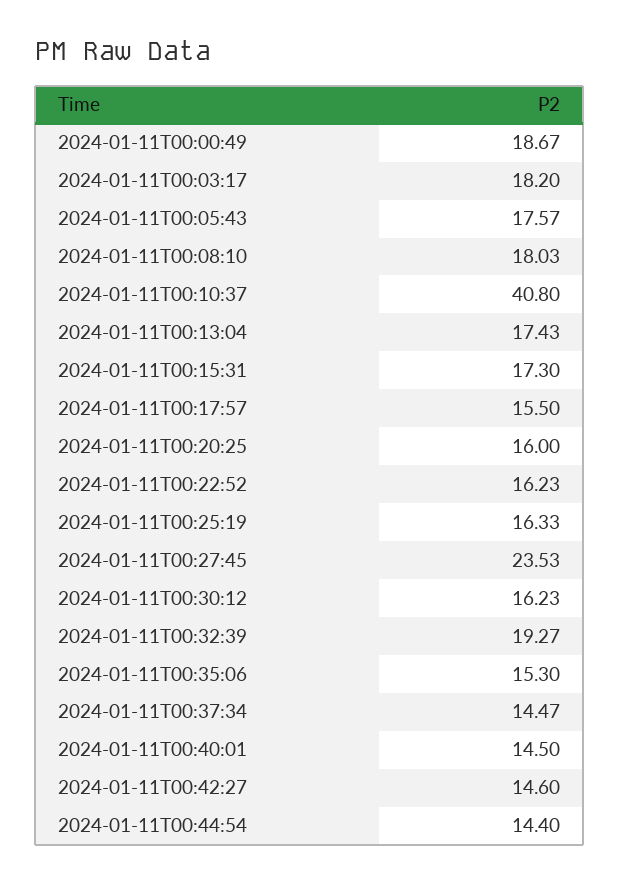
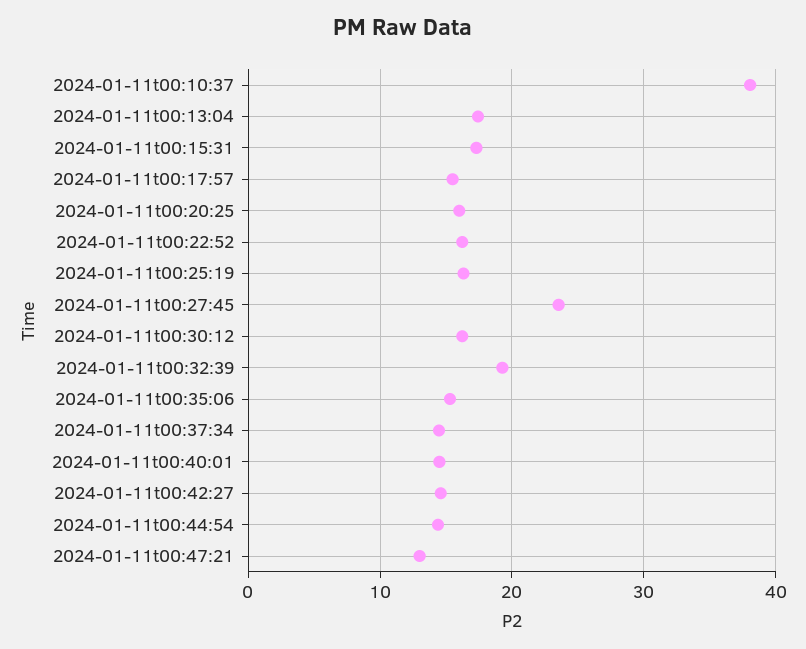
2024-01-11T00:00:49: 18.67 -> none
2024-01-11T00:03:17: 18.2 -> none
2024-01-11T00:05:43: 17.57 -> none
2024-01-11T00:08:10: 18.03 -> none
2024-01-11T00:10:37: 40.8 -> 38
2024-01-11t00:47:21: none -> 13

